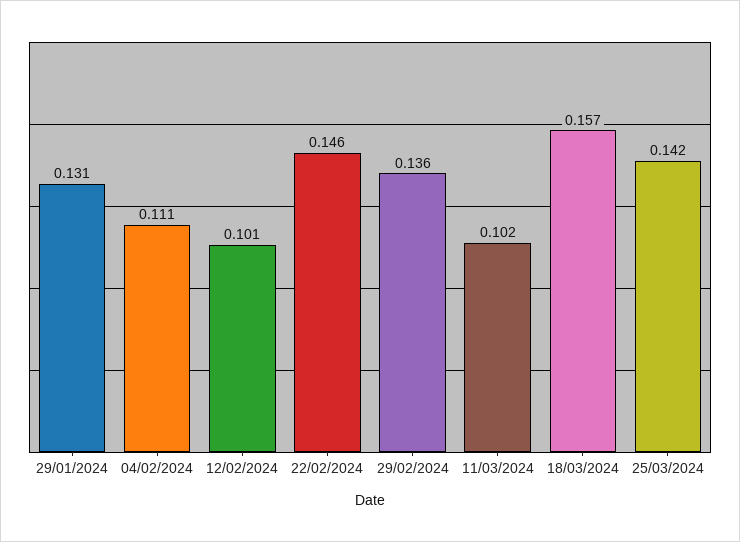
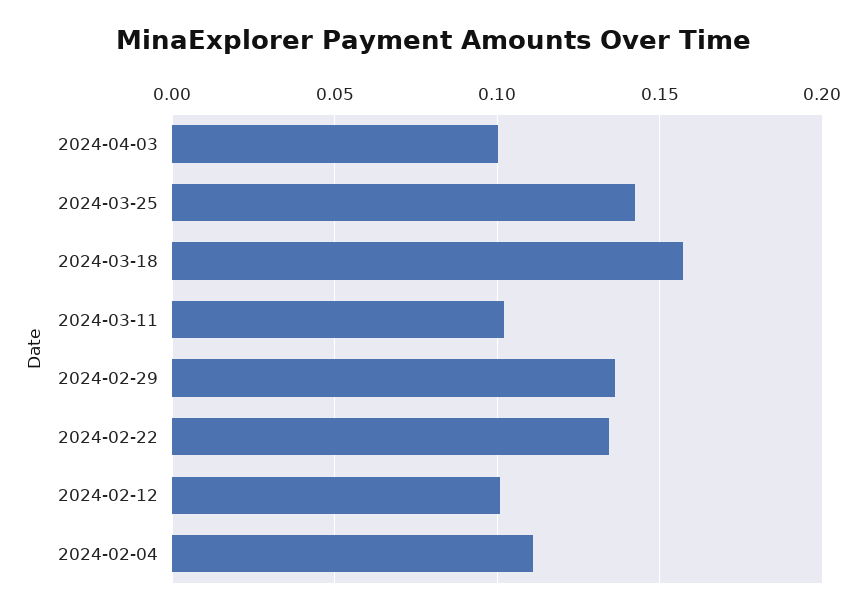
29/01/2024: 0.131 -> none
22/02/2024: 0.146 -> 0.135
2024-04-03: none -> 0.1

